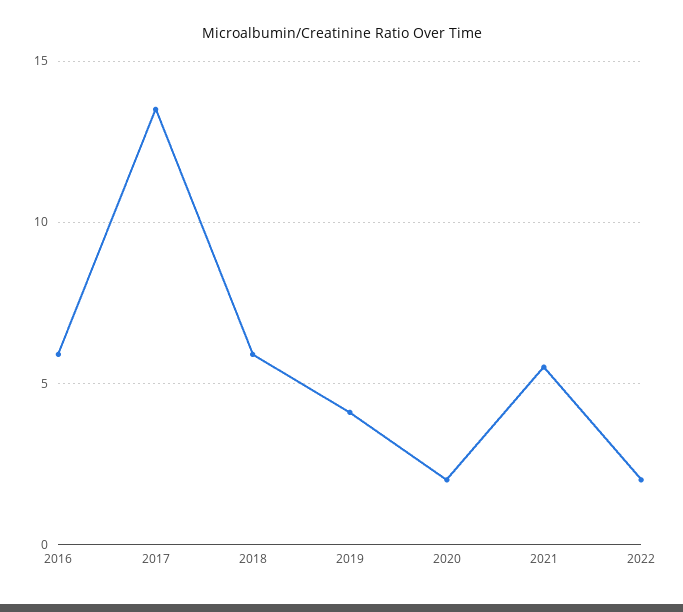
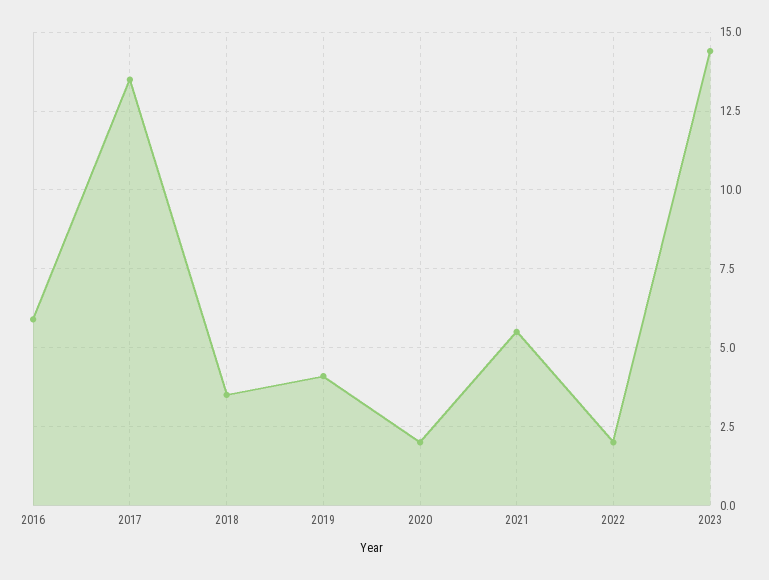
2018: 6 -> 3.5
2023: none -> 14.5

